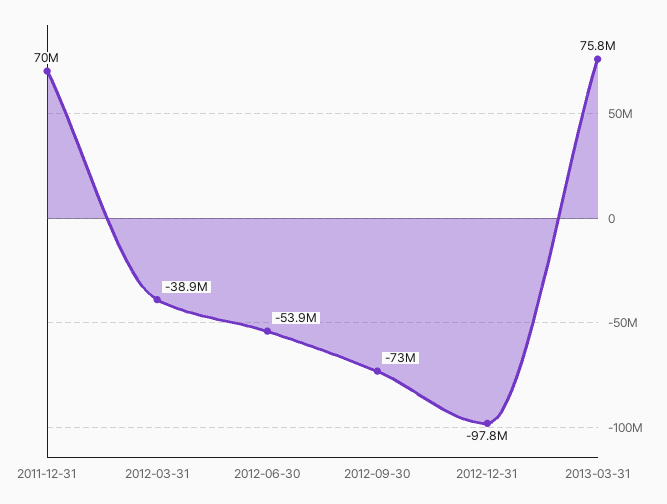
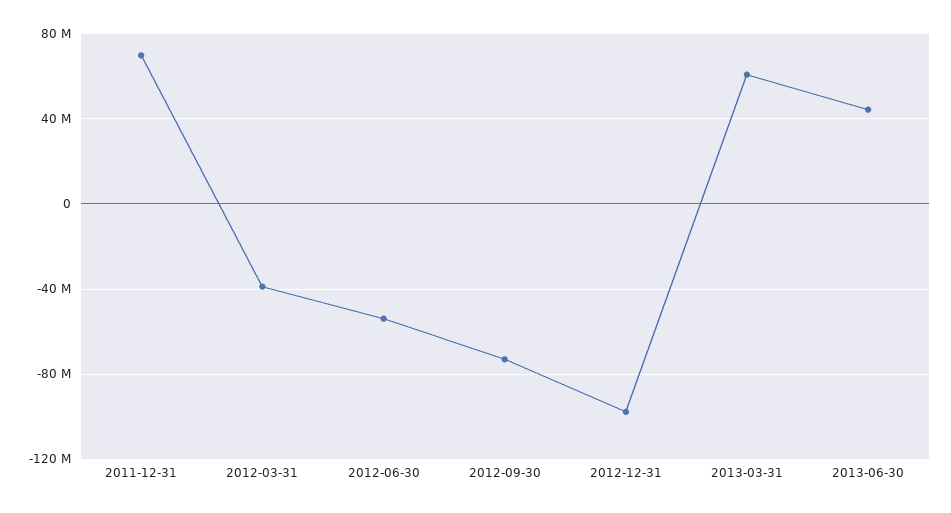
2013-03-31: 75800000 -> 60000000
2013-06-30: none -> 45000000

